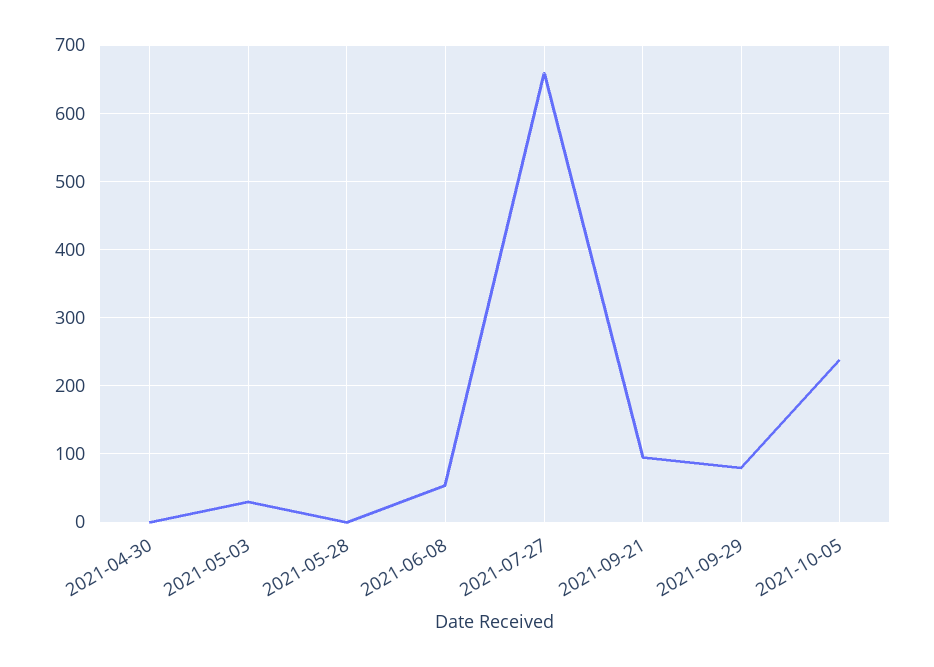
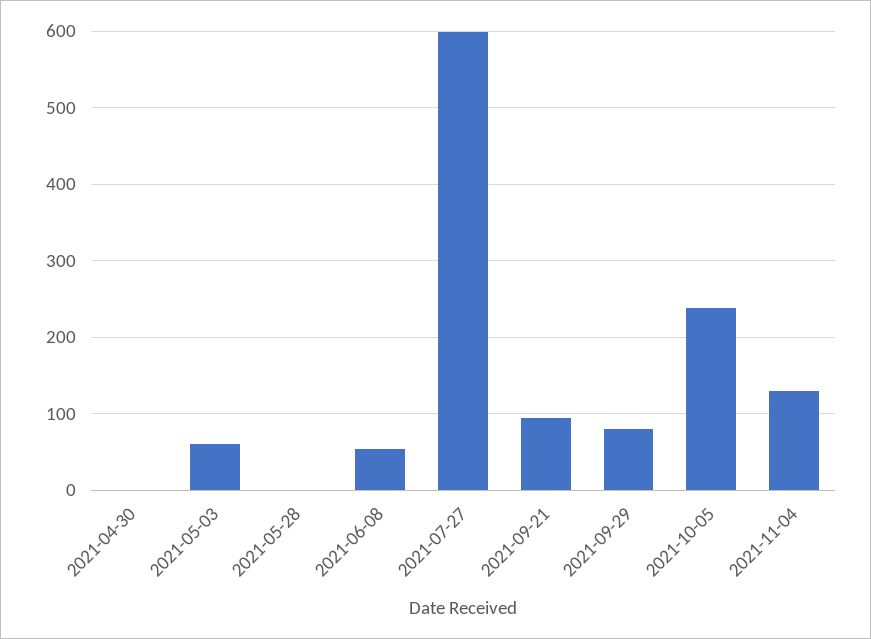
2021-05-03: 30 -> 60
2021-07-27: 660 -> 600
2021-11-04: none -> 130

